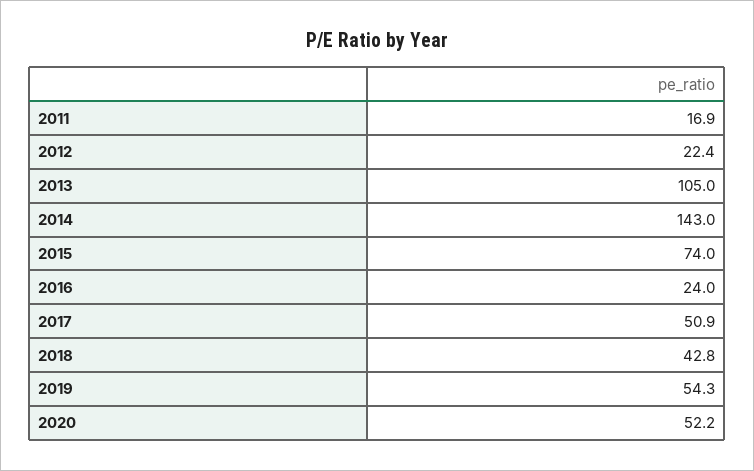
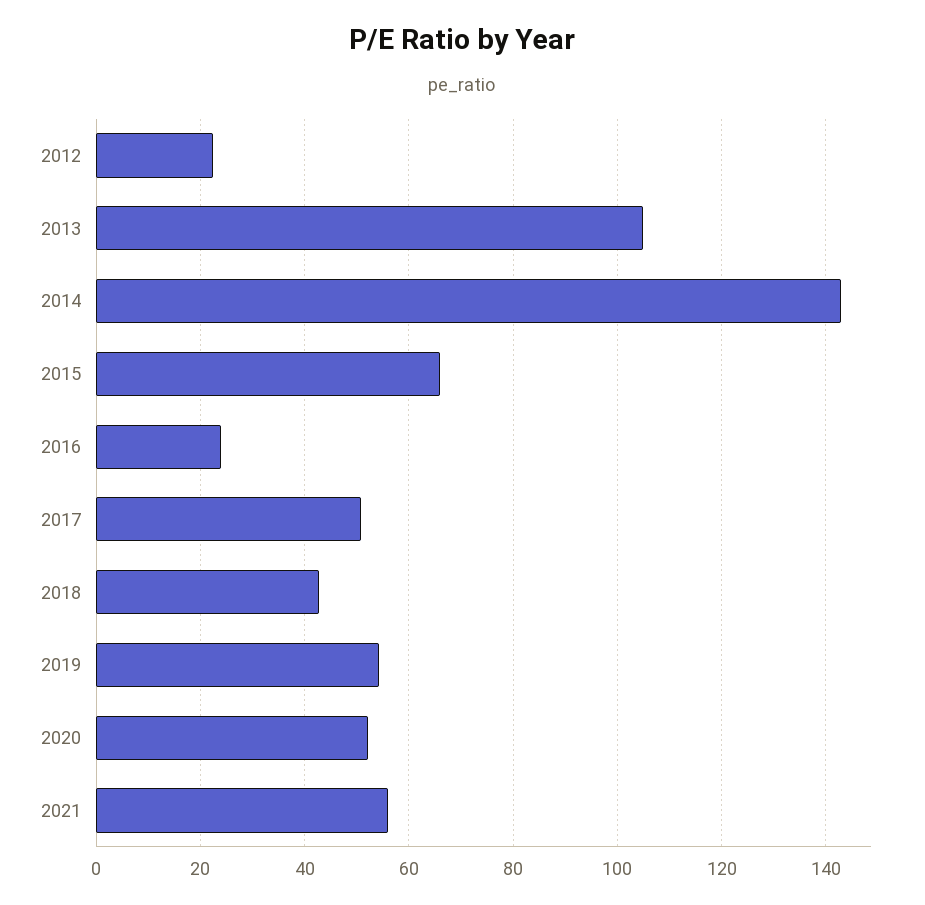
2011: 16.9 -> none
2015: 74 -> 66
2021: none -> 56

